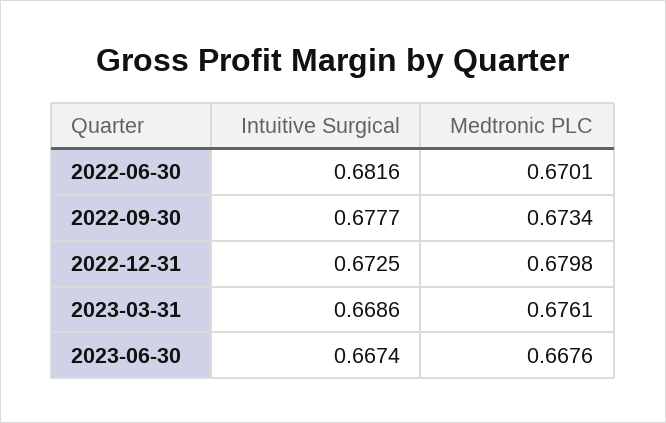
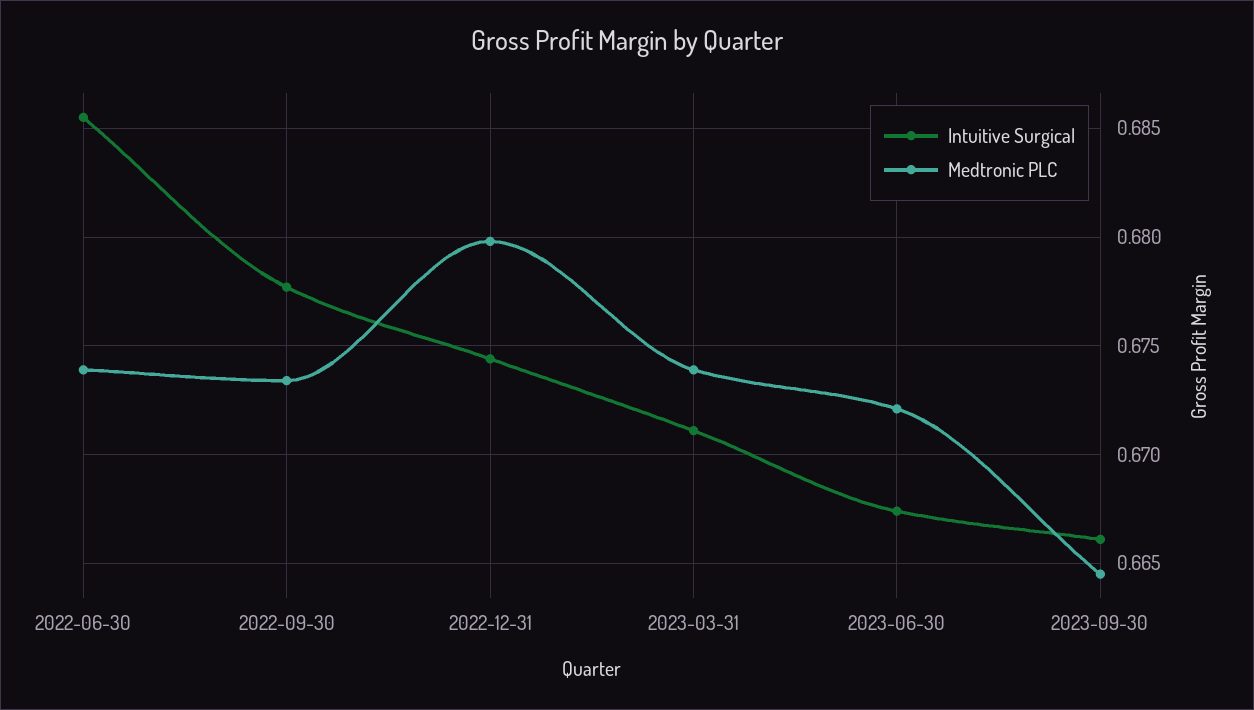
Intuitive Surgical, 2022-06-30: 0.6816 -> 0.6855
Medtronic PLC, 2022-06-30: 0.6701 -> 0.674
Intuitive Surgical, 2022-12-31: 0.6725 -> 0.6745
Intuitive Surgical, 2023-03-31: 0.6686 -> 0.671
Medtronic PLC, 2023-03-31: 0.6761 -> 0.674
Medtronic PLC, 2023-06-30: 0.6676 -> 0.672
Intuitive Surgical, 2023-09-30: none -> 0.666
Medtronic PLC, 2023-09-30: none -> 0.6645

